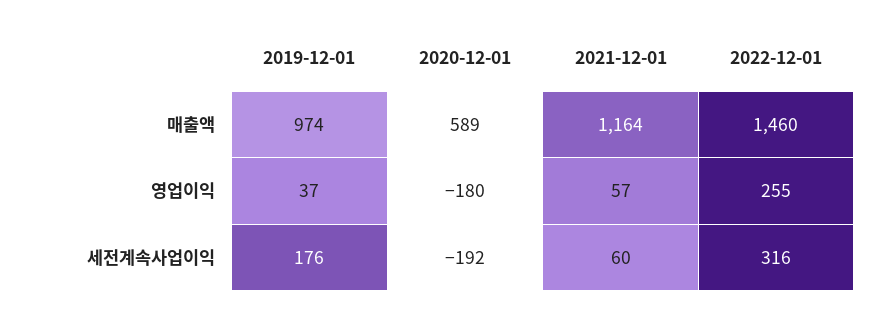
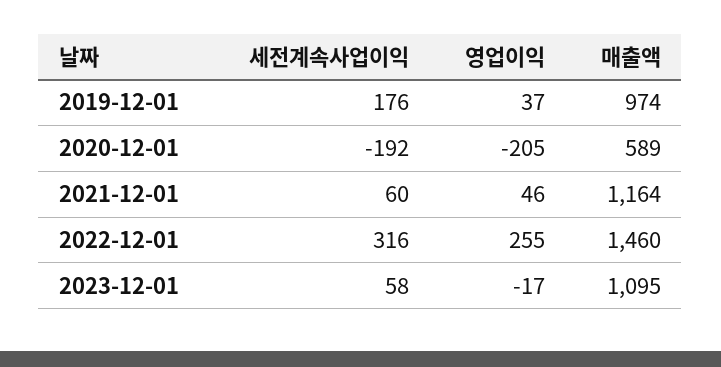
2020-12-01, 영업이익: -180 -> -205
2021-12-01, 영업이익: 57 -> 46
2023-12-01, 세전계속사업이익: none -> 58
2023-12-01, 영업이익: none -> -17
2023-12-01, 매출액: none -> 1095

